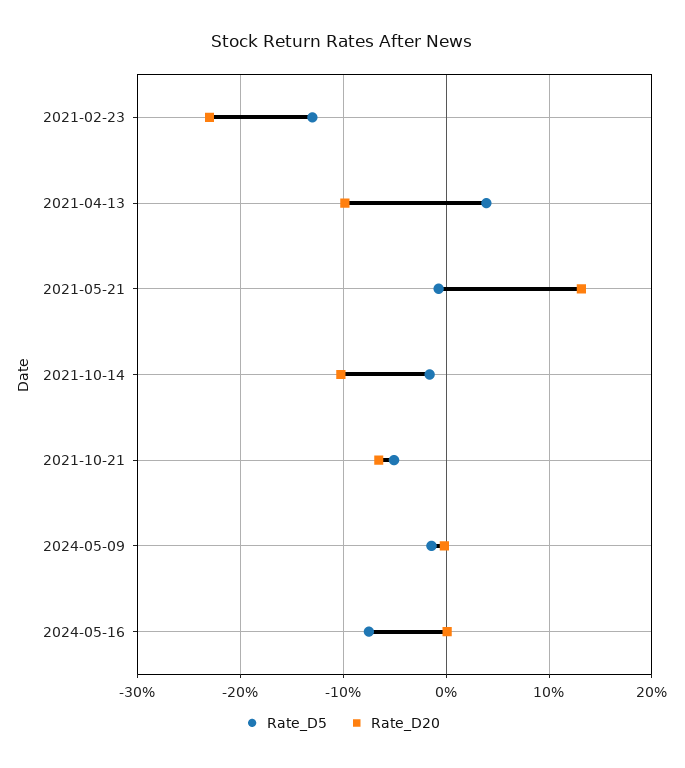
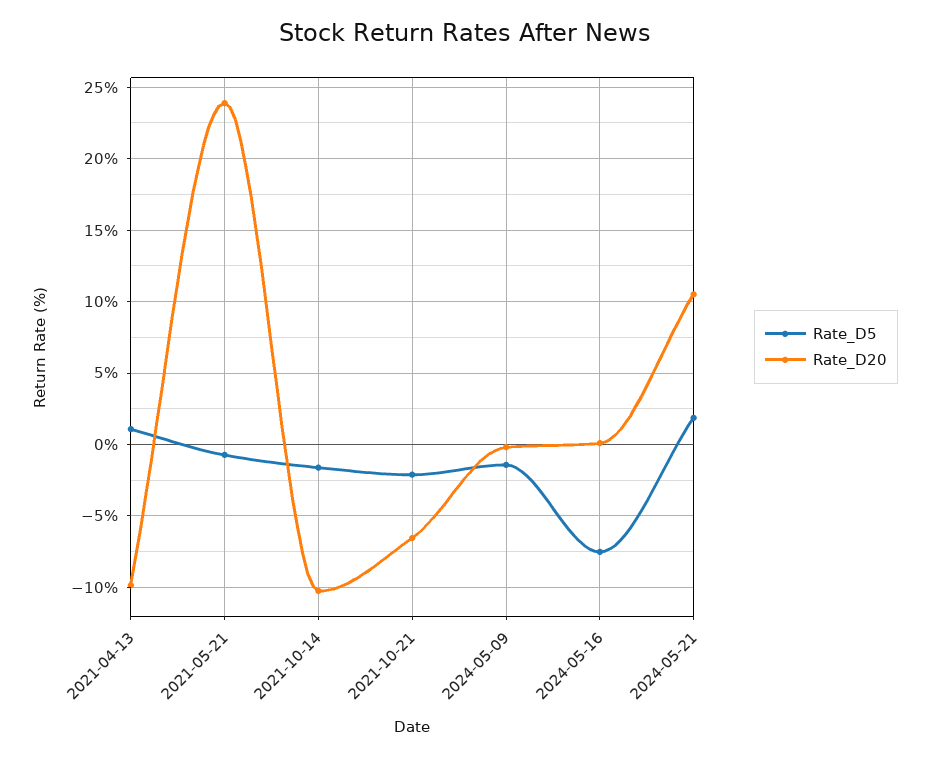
Rate_D5, 2021-02-23: -13 -> none
Rate_D20, 2021-02-23: -23 -> none
Rate_D5, 2021-04-13: 4 -> 1
Rate_D20, 2021-05-21: 13 -> 24
Rate_D5, 2021-10-21: -5 -> -2
Rate_D5, 2024-05-21: none -> 2
Rate_D20, 2024-05-21: none -> 10.5

